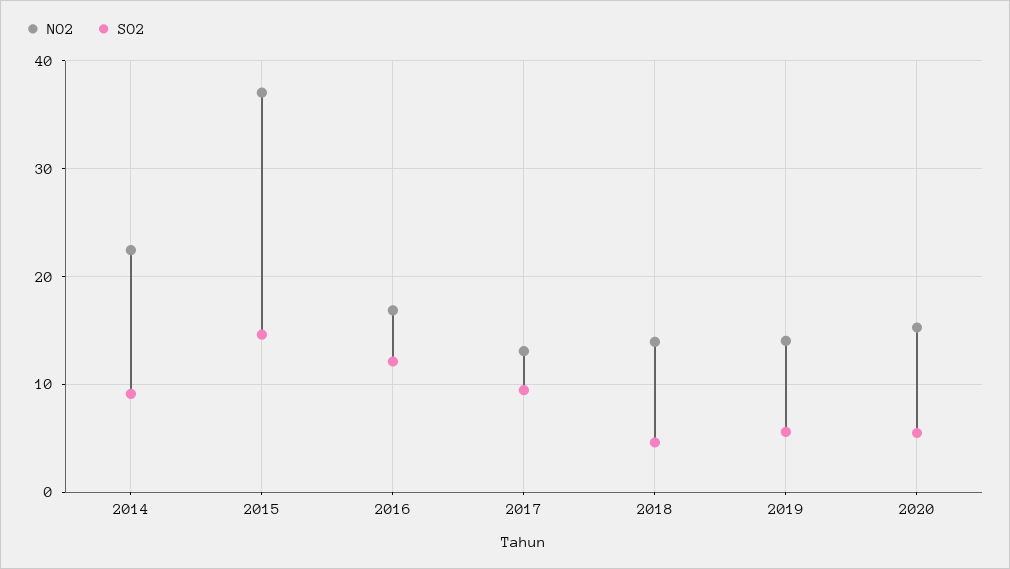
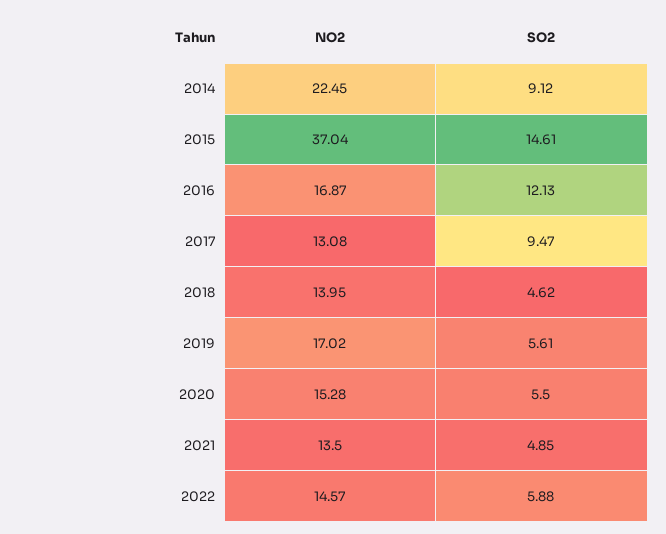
NO2, 2019: 14 -> 17.02
NO2, 2021: none -> 13.5
SO2, 2021: none -> 4.85
NO2, 2022: none -> 14.57
SO2, 2022: none -> 5.88

